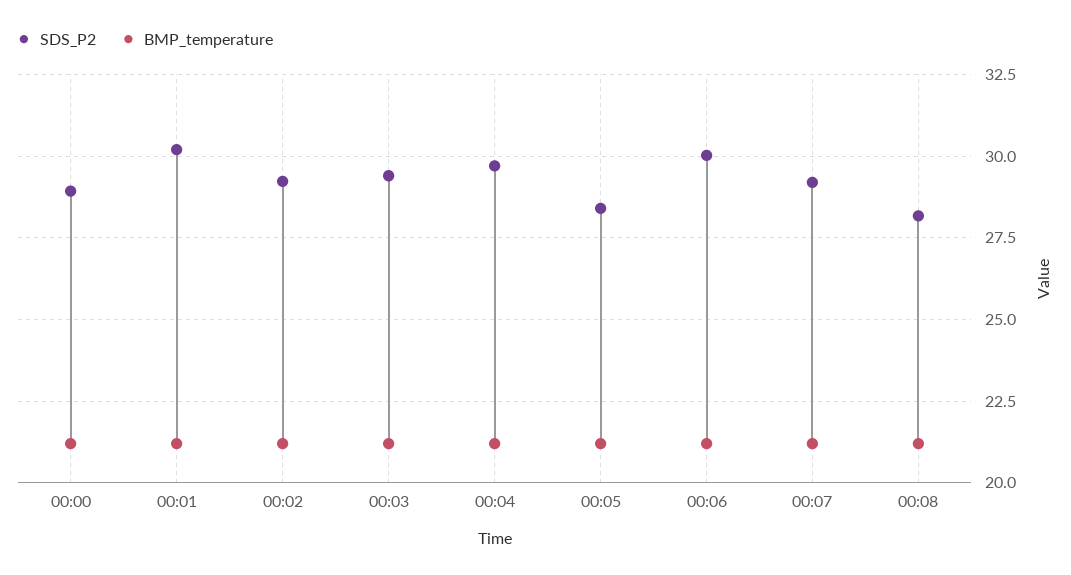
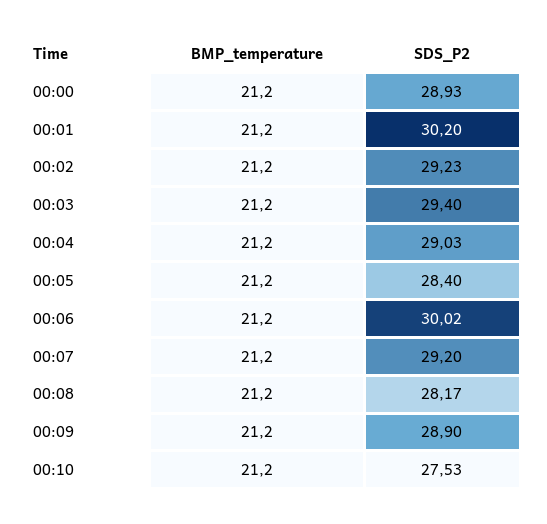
SDS_P2, 00:04: 29.75 -> 29.03
BMP_temperature, 00:09: none -> 21.2
SDS_P2, 00:09: none -> 28.9
BMP_temperature, 00:10: none -> 21.2
SDS_P2, 00:10: none -> 27.53

